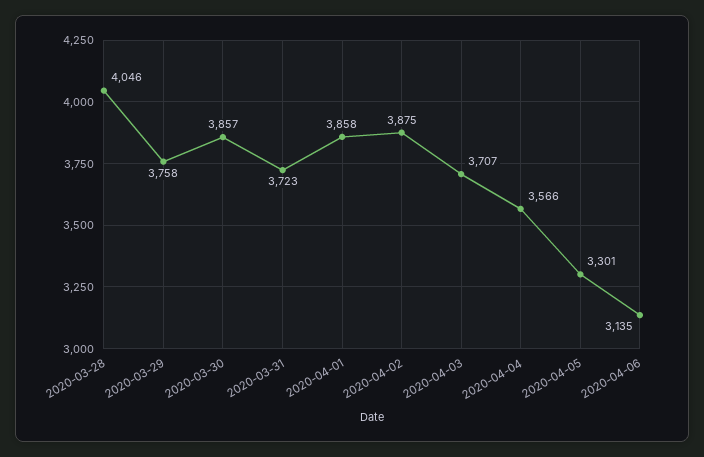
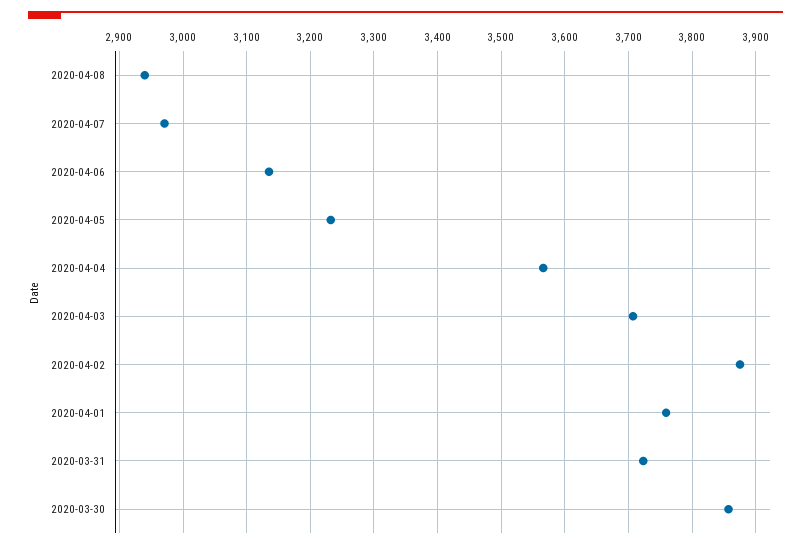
2020-03-28: 4046 -> none
2020-03-29: 3758 -> none
2020-04-01: 3858 -> 3760
2020-04-05: 3301 -> 3230
2020-04-08: none -> 2940
2020-04-07: none -> 2970

